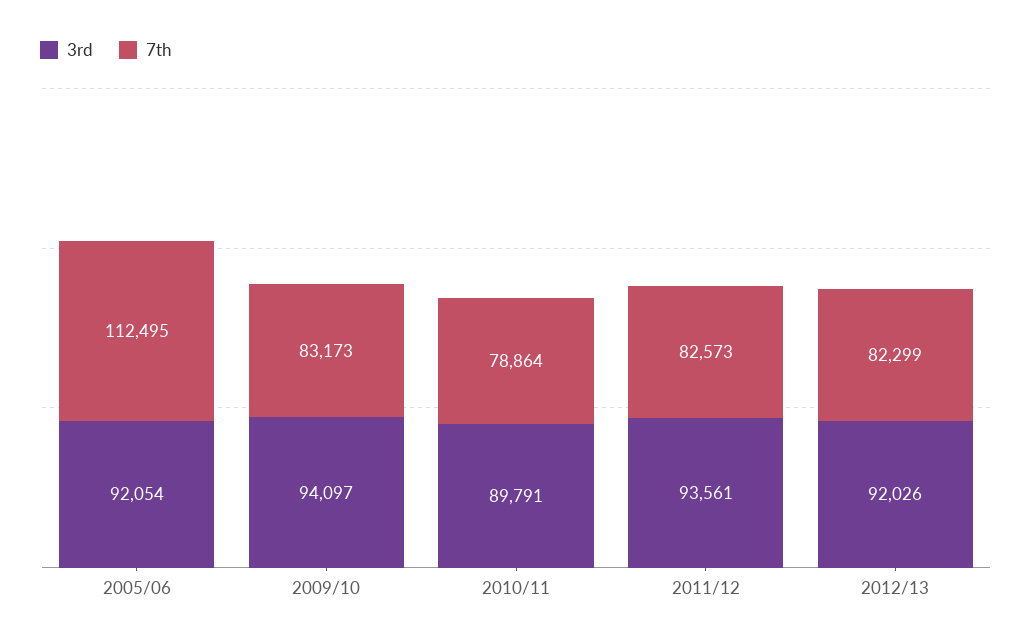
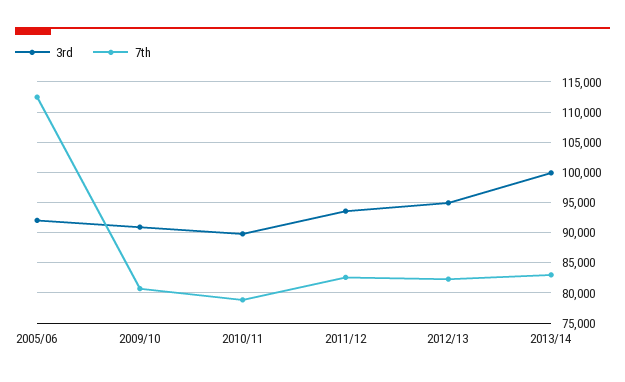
3rd, 2009/10: 94097 -> 91000
7th, 2009/10: 83173 -> 81000
3rd, 2012/13: 92026 -> 95000
3rd, 2013/14: none -> 100000
7th, 2013/14: none -> 83000

